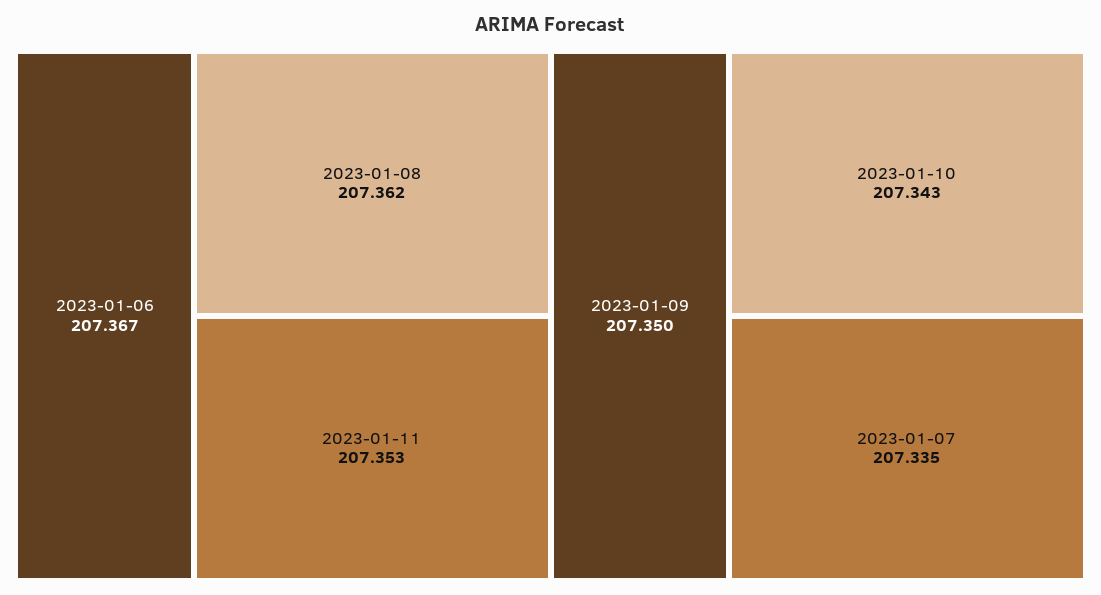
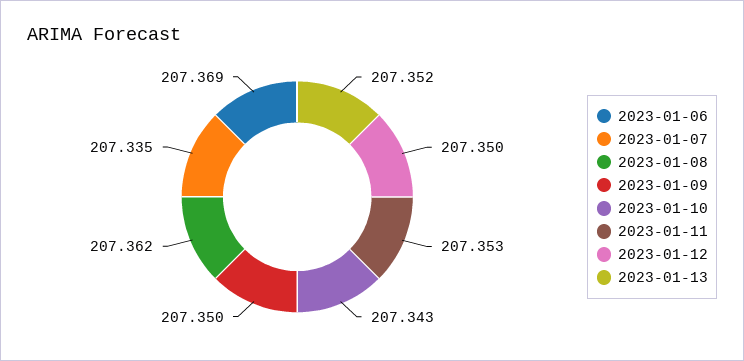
2023-01-06: 207.367 -> 207.369
2023-01-12: none -> 207.35
2023-01-13: none -> 207.352

